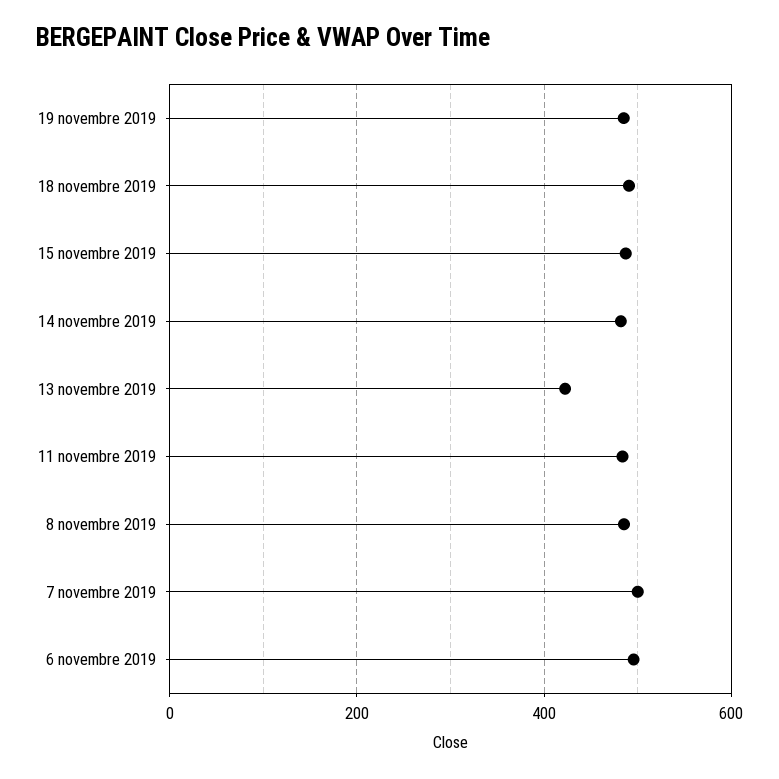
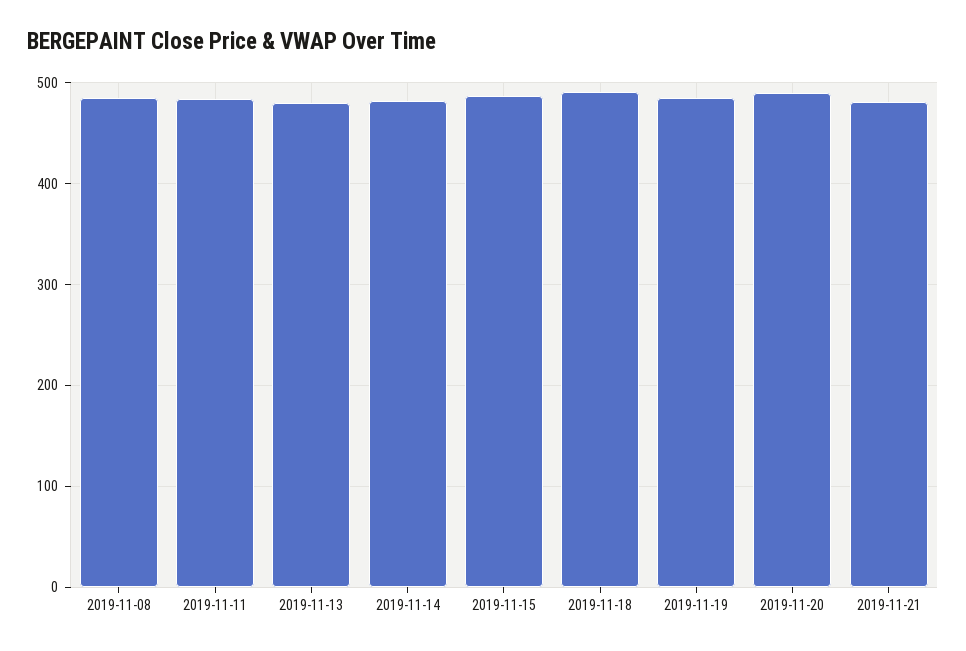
13 novembre 2019: 420 -> 480
7 novembre 2019: 500 -> none
6 novembre 2019: 500 -> none
2019-11-20: none -> 490
2019-11-21: none -> 480

